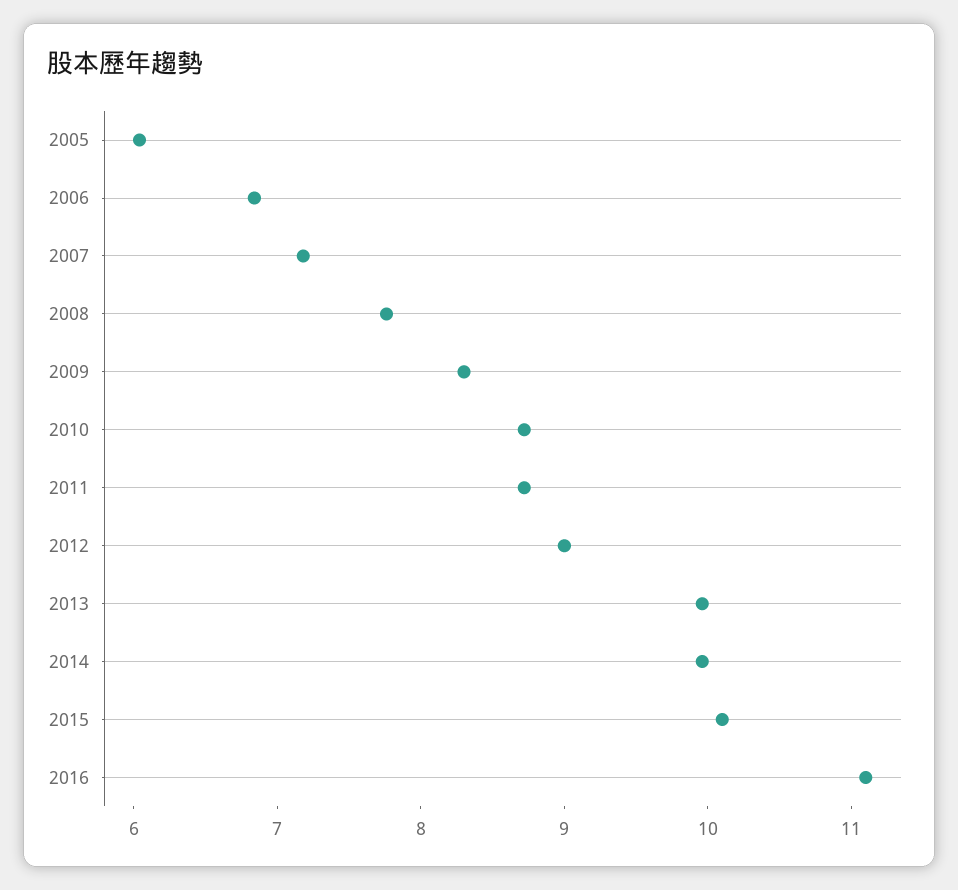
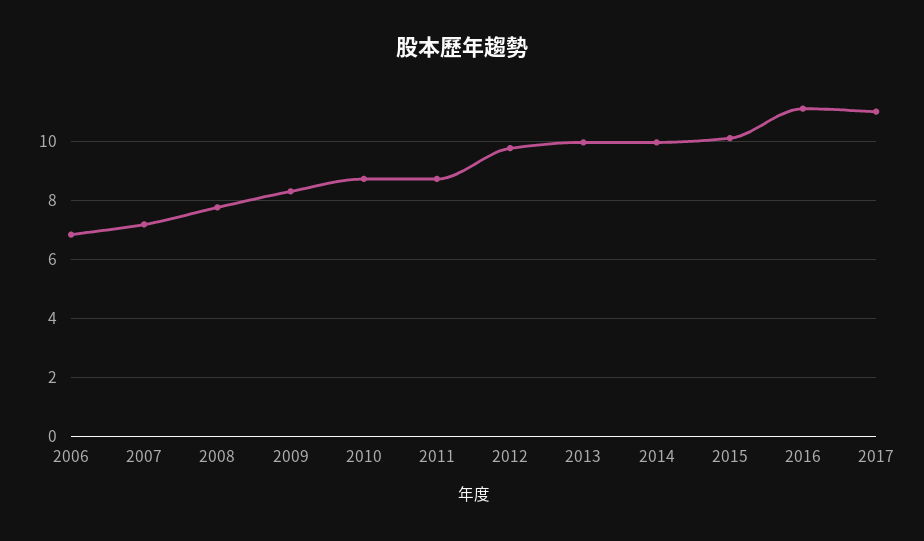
2005: 6 -> none
2012: 9 -> 9.75
2017: none -> 11

